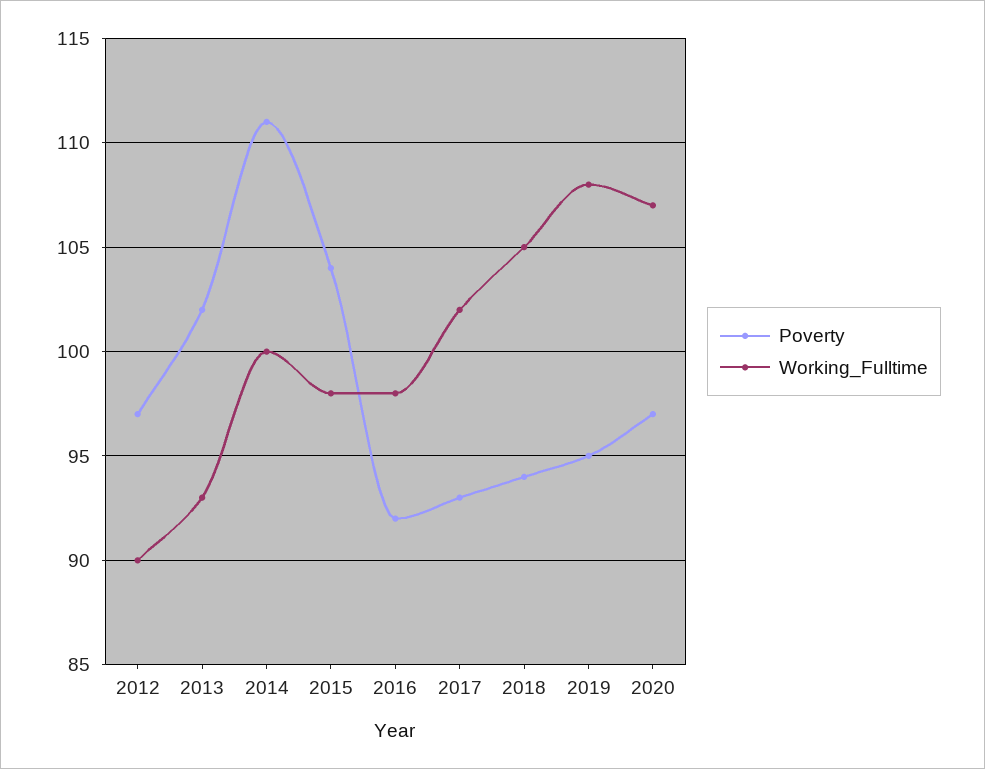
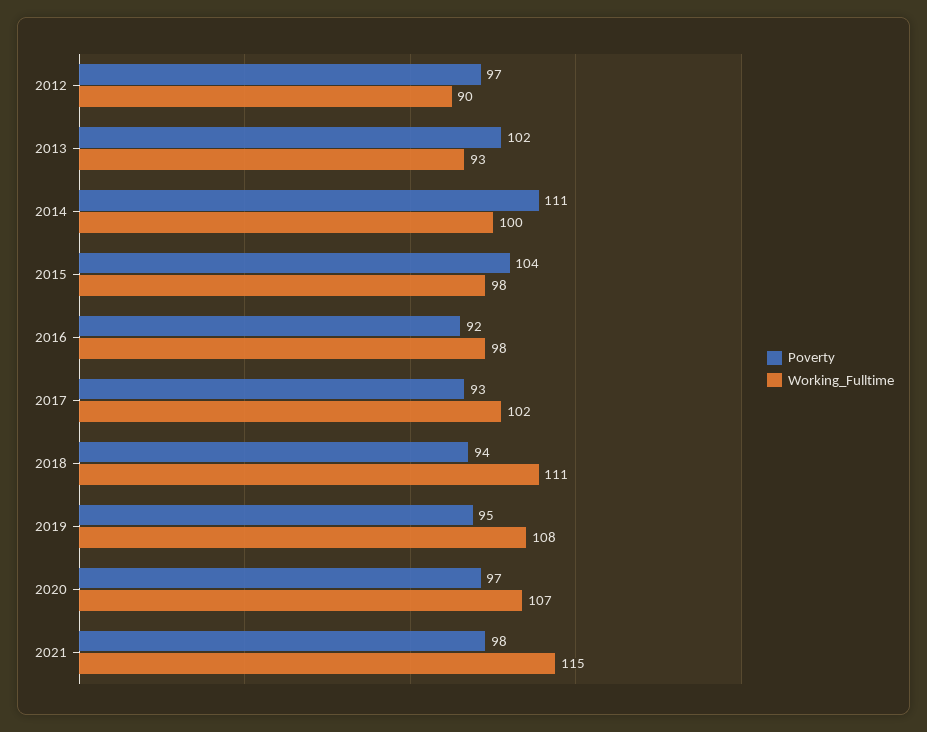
Working_Fulltime, 2018: 105 -> 111
Poverty, 2021: none -> 98
Working_Fulltime, 2021: none -> 115

